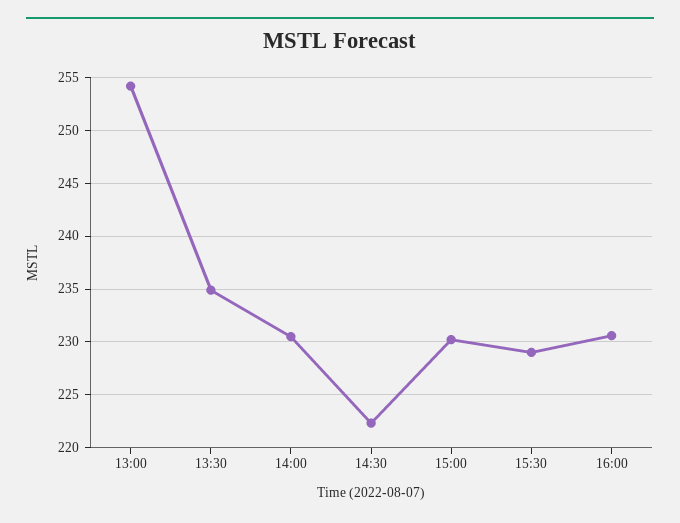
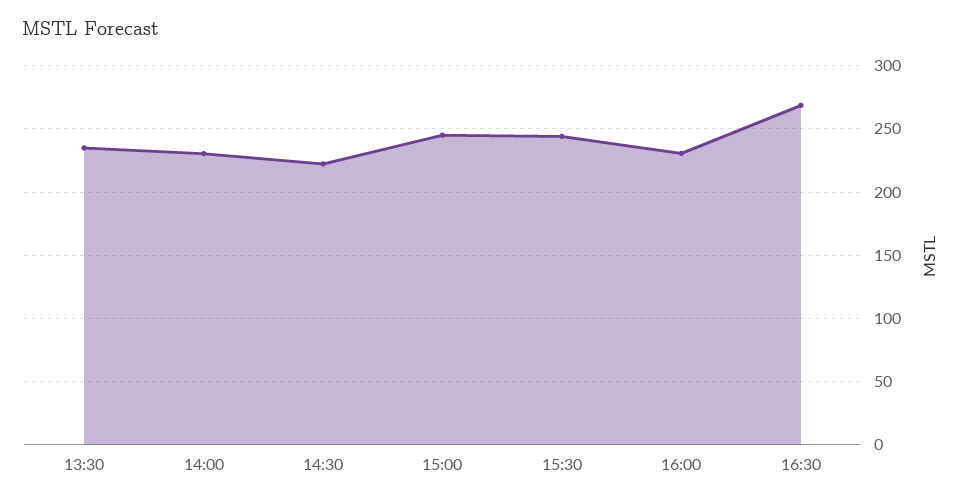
13:00: 254 -> none
15:00: 230 -> 245
15:30: 229 -> 245
16:30: none -> 270

